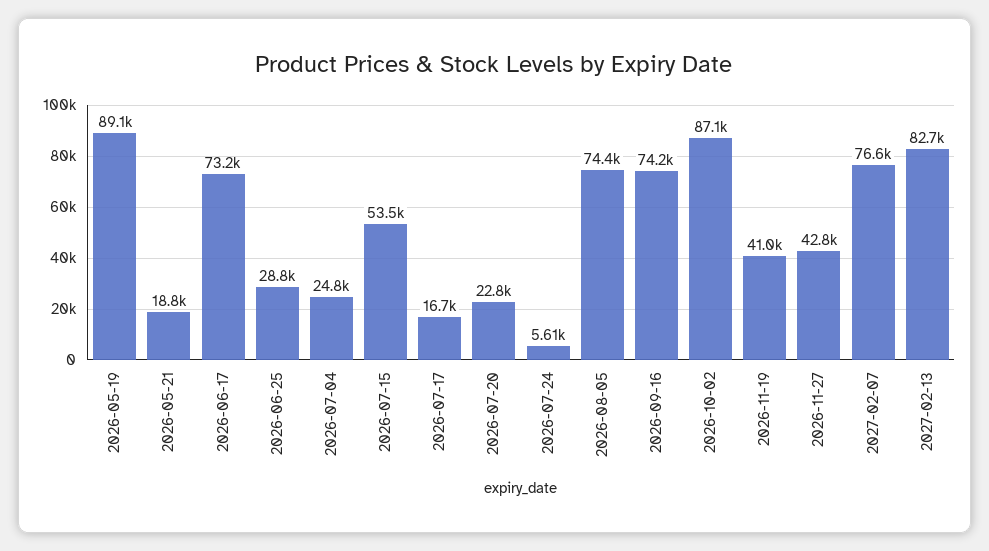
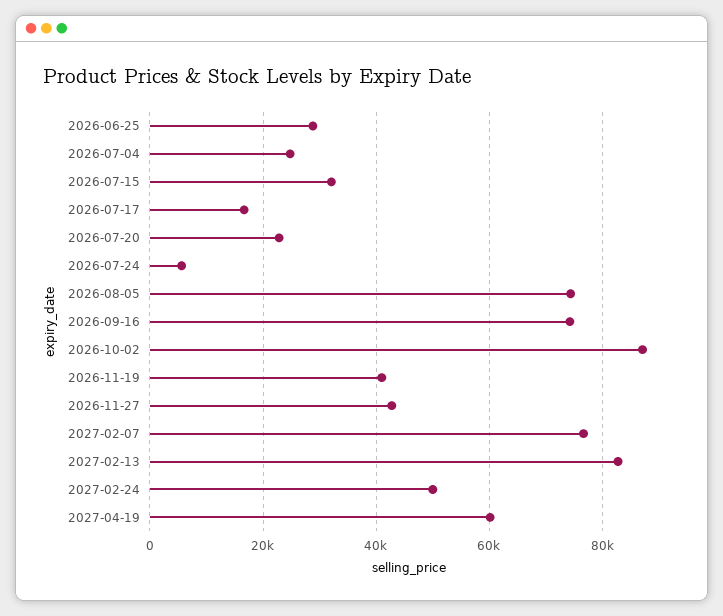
2026-05-19: 89100 -> none
2026-05-21: 18800 -> none
2026-06-17: 73200 -> none
2026-07-15: 53500 -> 32000
2027-02-24: none -> 50000
2027-04-19: none -> 60000

